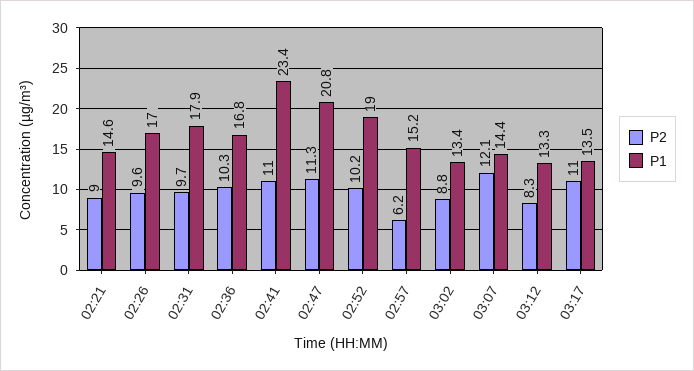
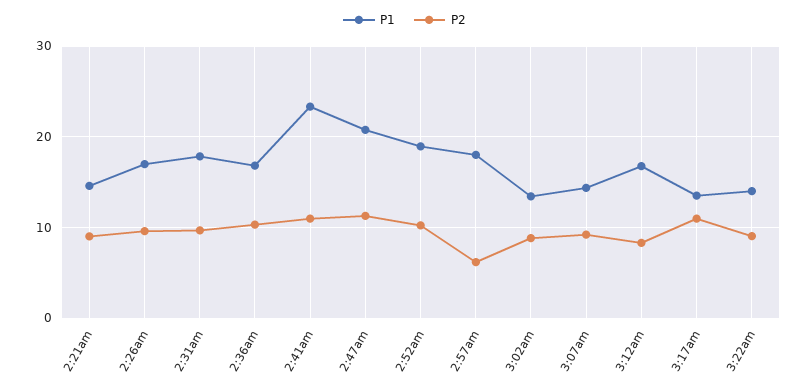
P1, 02:57: 15.2 -> 18
P2, 03:07: 12.1 -> 9
P1, 03:12: 13.3 -> 17
P1, 3:22am: none -> 14
P2, 3:22am: none -> 9

